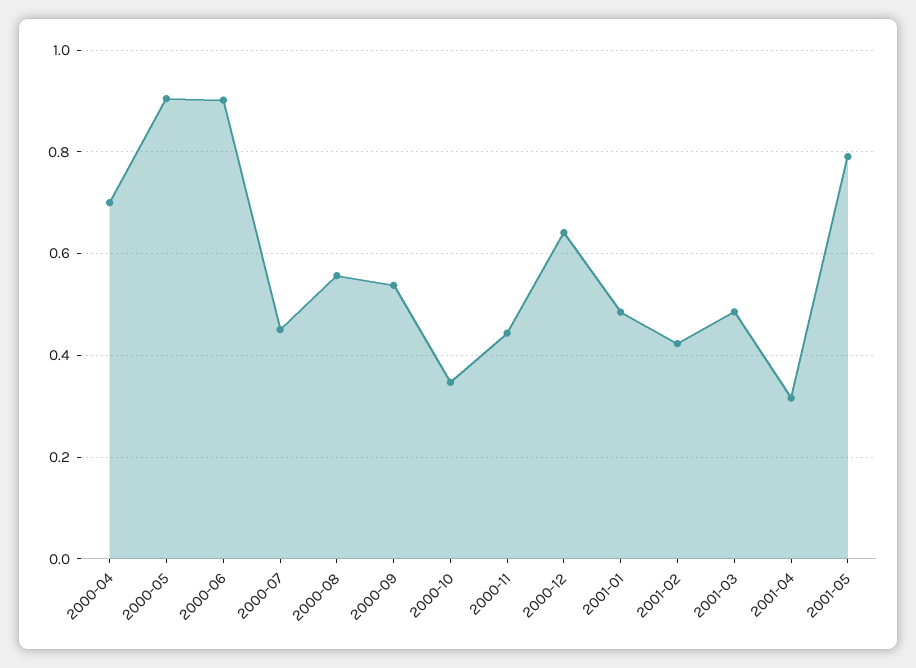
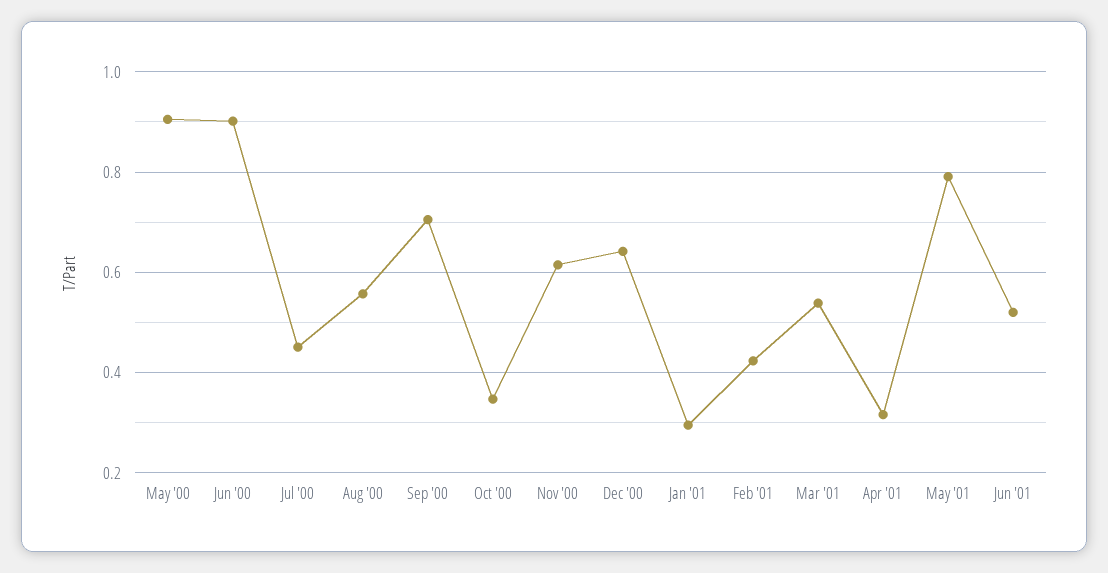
2000-04: 0.7 -> none
2000-09: 0.54 -> 0.7
2000-11: 0.44 -> 0.62
2001-01: 0.48 -> 0.3
2001-03: 0.48 -> 0.54
Jun '01: none -> 0.52

